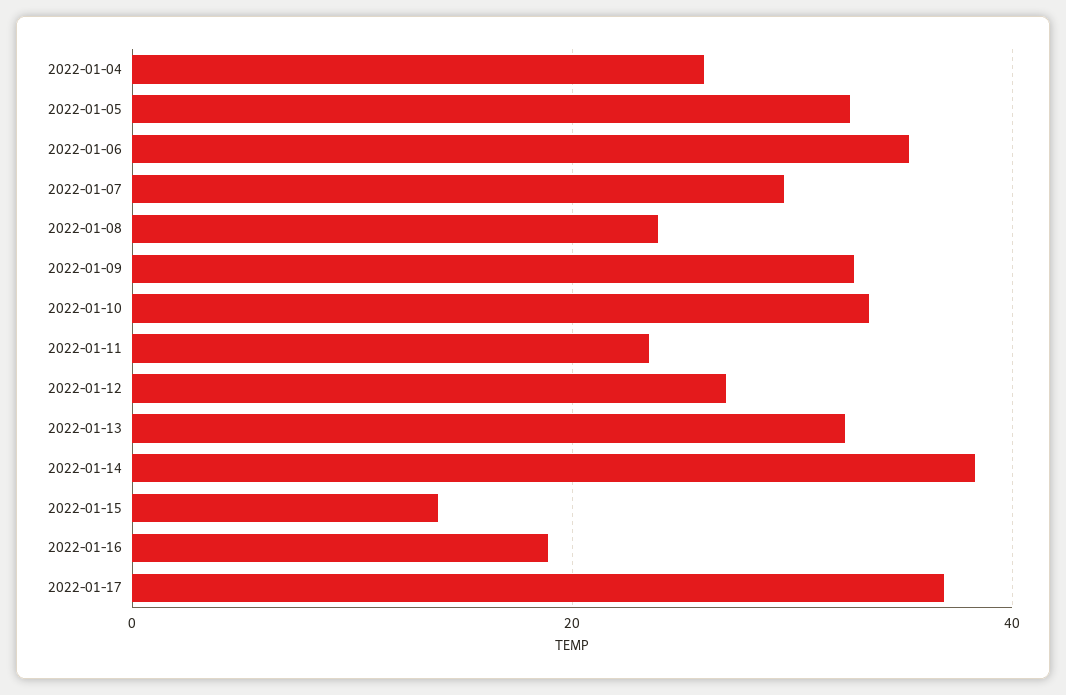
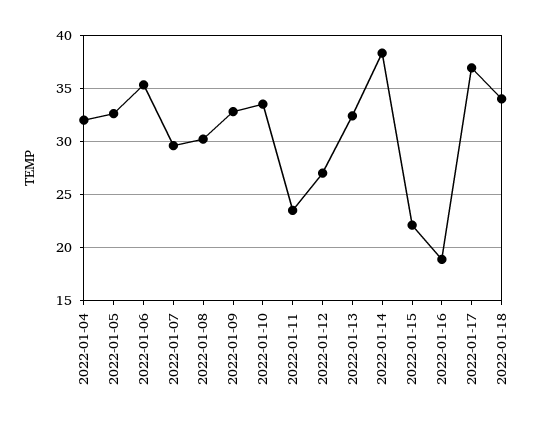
2022-01-04: 26 -> 32
2022-01-08: 24 -> 30
2022-01-15: 14 -> 22
2022-01-18: none -> 34

